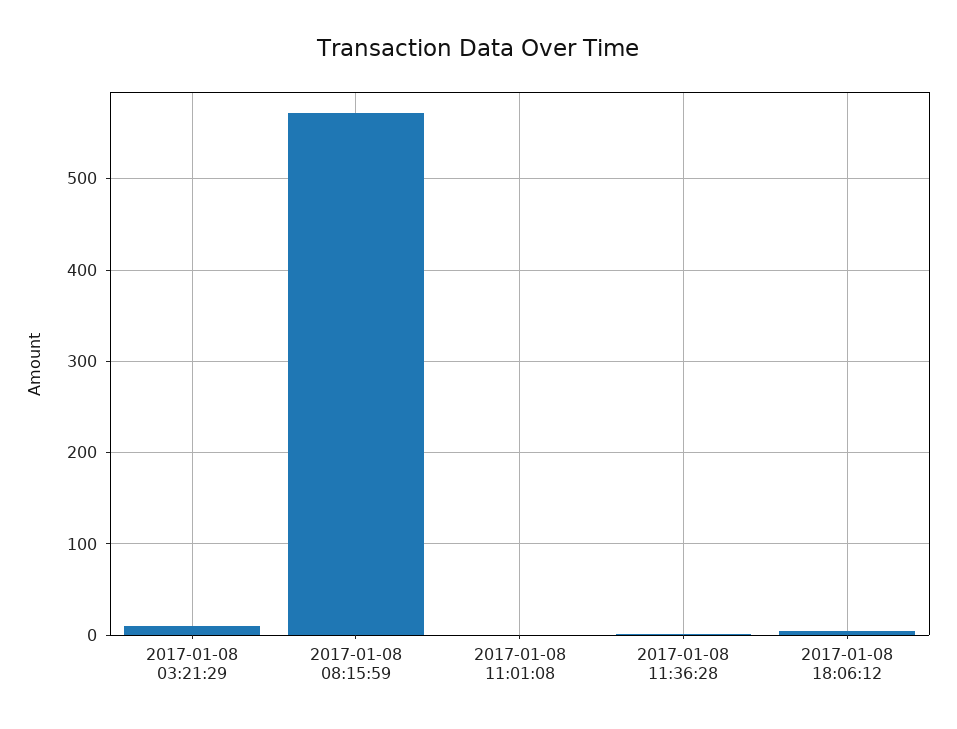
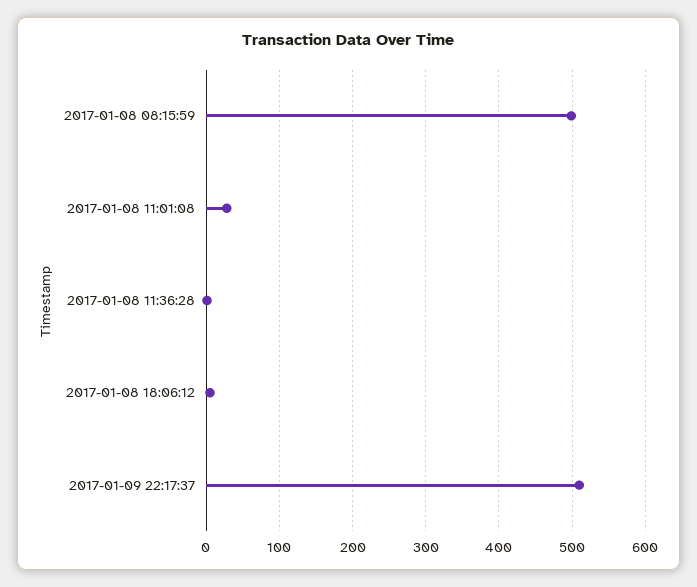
2017-01-08 03:21:29: 10 -> none
2017-01-08 08:15:59: 570 -> 500
2017-01-08 11:01:08: 0 -> 30
2017-01-09 22:17:37: none -> 510

